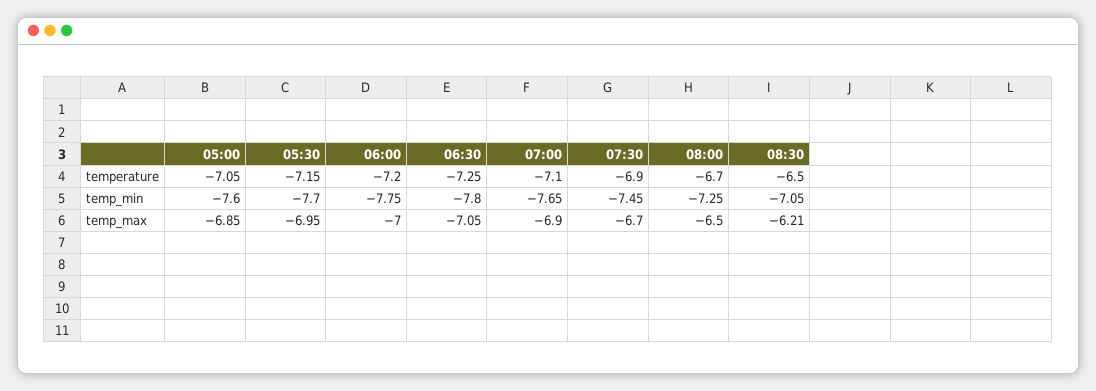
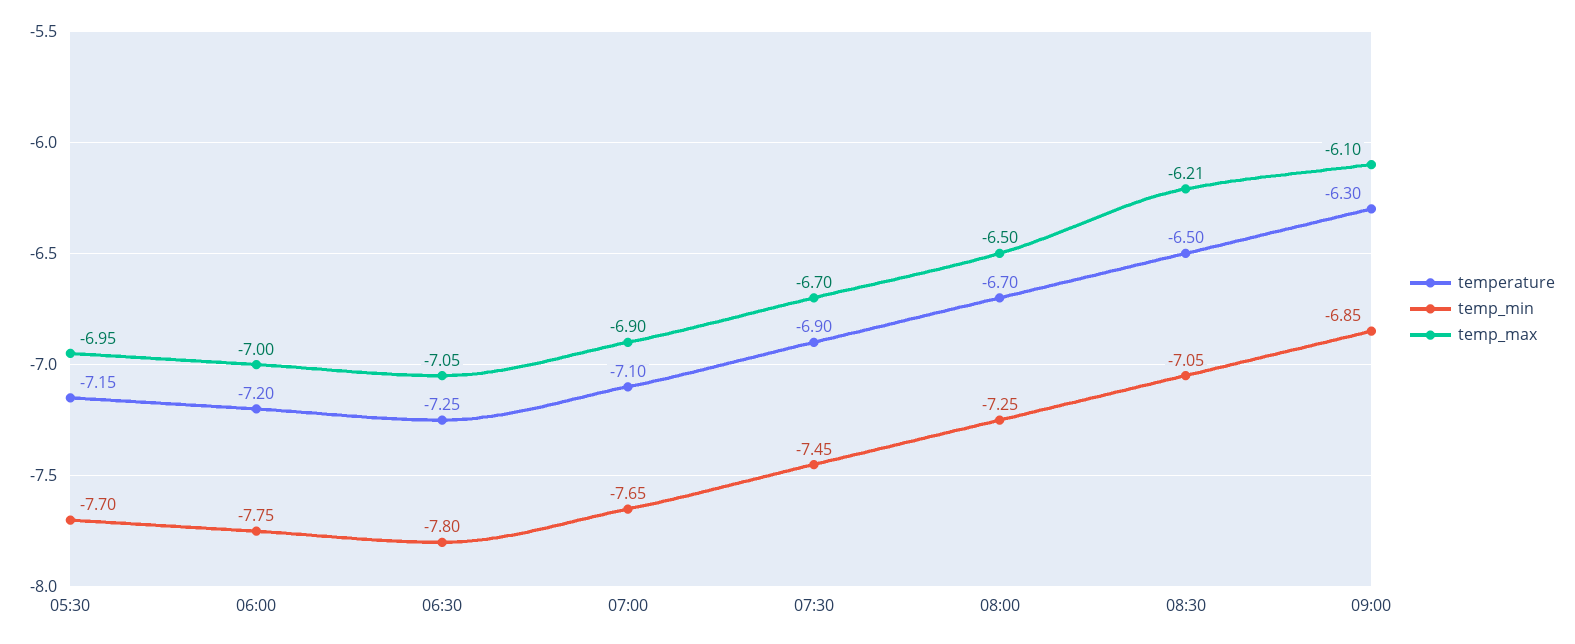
temperature, 05:00: -7.05 -> none
temp_min, 05:00: -7.6 -> none
temp_max, 05:00: -6.85 -> none
temperature, 09:00: none -> -6.3
temp_min, 09:00: none -> -6.85
temp_max, 09:00: none -> -6.1

